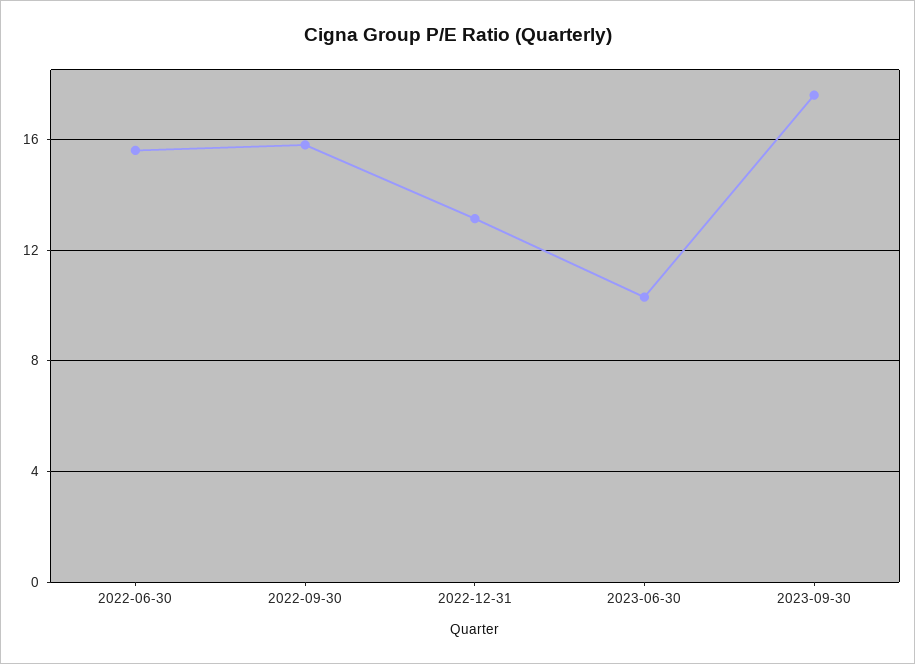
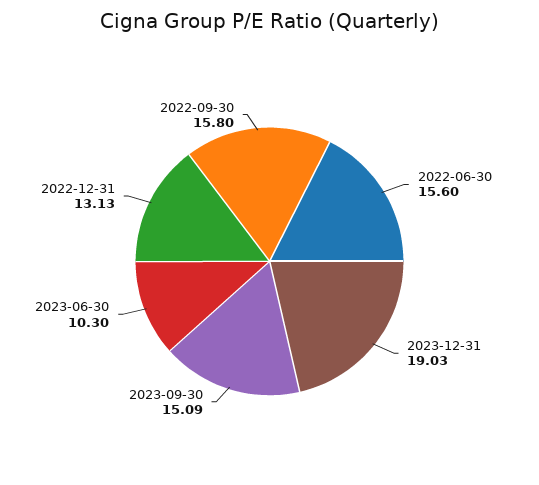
2023-09-30: 17.5 -> 15.09
2023-12-31: none -> 19.03

